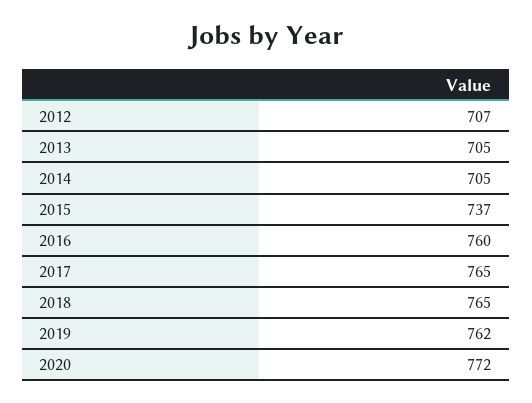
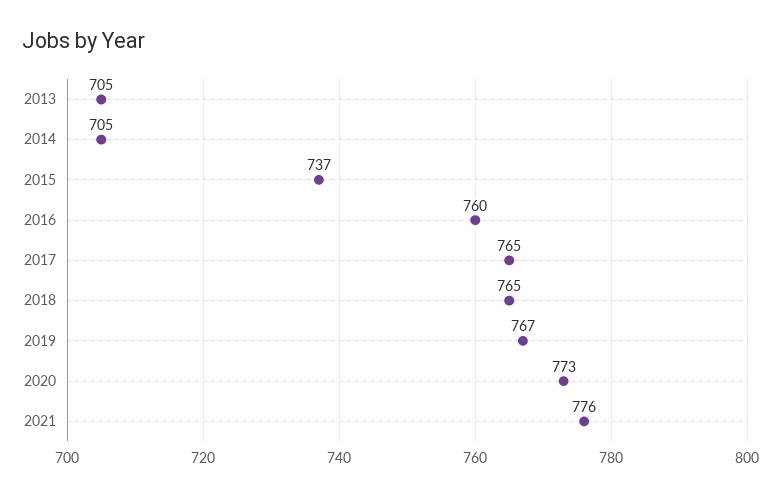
2012: 707 -> none
2019: 762 -> 767
2020: 772 -> 773
2021: none -> 776

